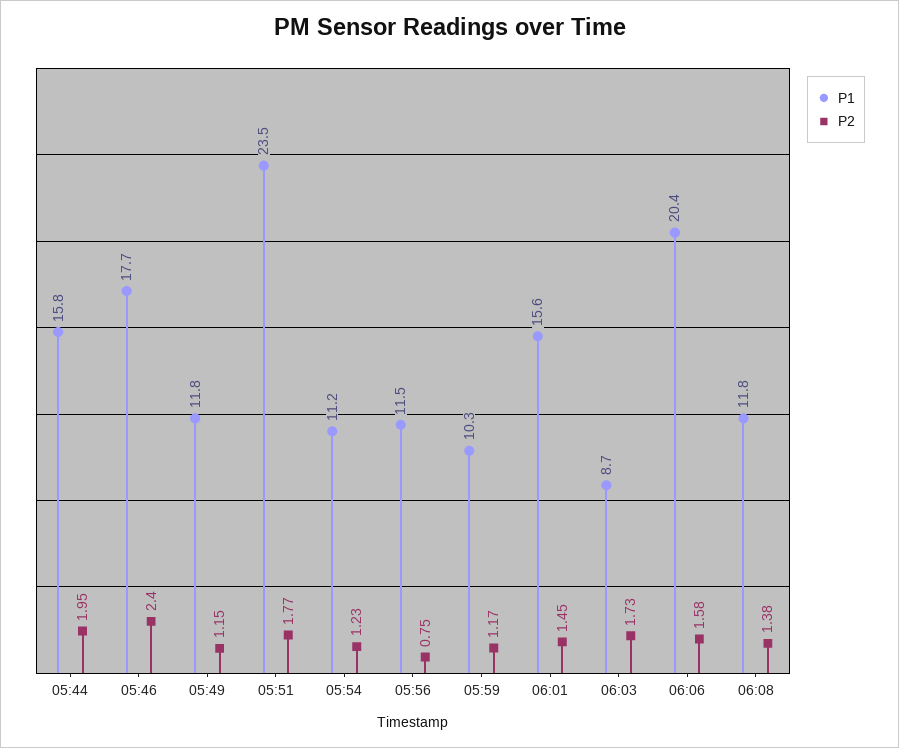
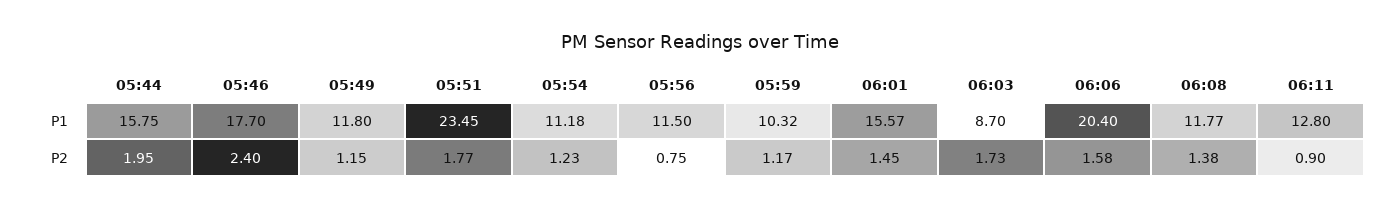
P1, 06:11: none -> 12.8
P2, 06:11: none -> 0.9

